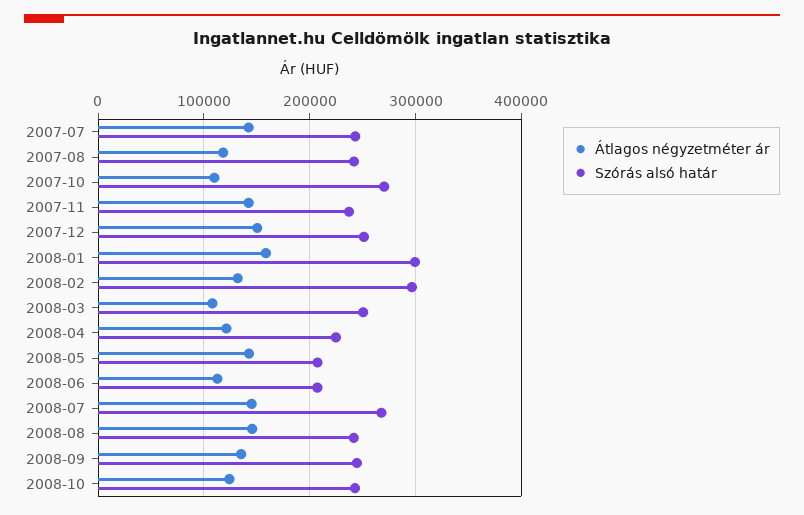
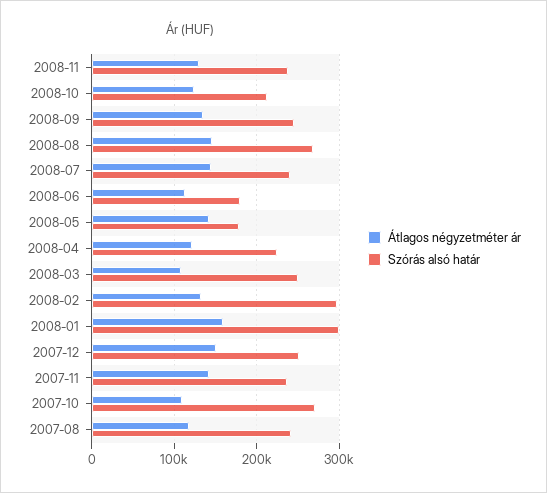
Átlagos négyzetméter ár, 2007-07: 140000 -> none
Szórás alsó határ, 2007-07: 240000 -> none
Szórás alsó határ, 2008-05: 210000 -> 180000
Szórás alsó határ, 2008-06: 210000 -> 180000
Szórás alsó határ, 2008-07: 270000 -> 240000
Szórás alsó határ, 2008-08: 240000 -> 270000
Szórás alsó határ, 2008-10: 240000 -> 210000
Átlagos négyzetméter ár, 2008-11: none -> 130000
Szórás alsó határ, 2008-11: none -> 240000

